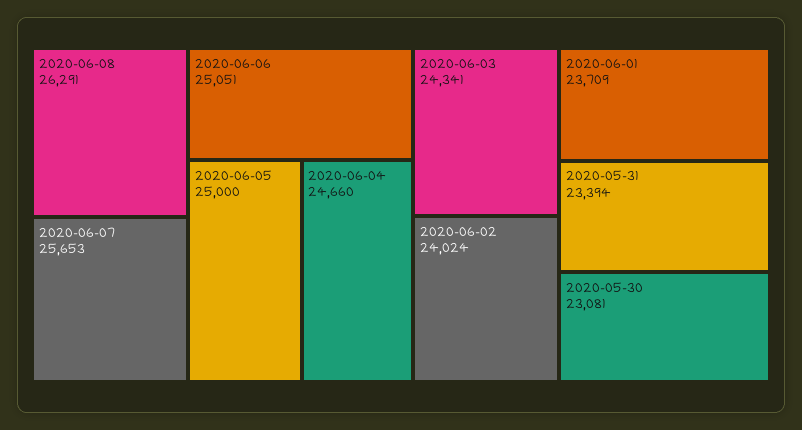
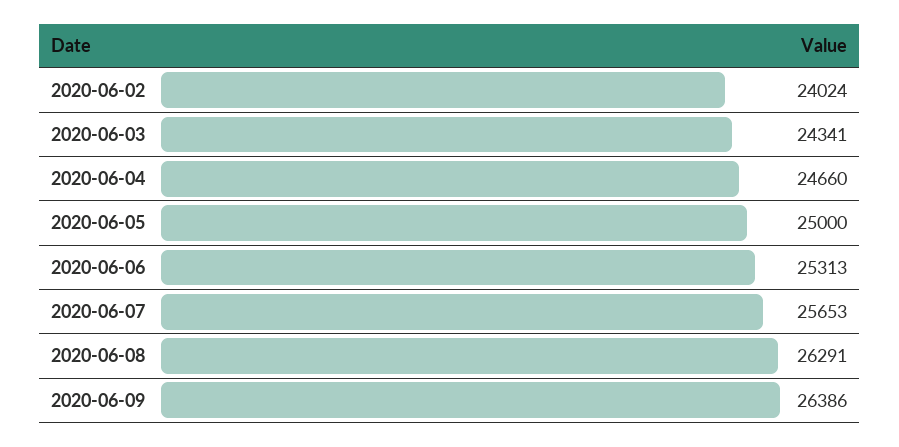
2020-06-06: 25051 -> 25313
2020-06-01: 23709 -> none
2020-05-31: 23394 -> none
2020-05-30: 23081 -> none
2020-06-09: none -> 26386

